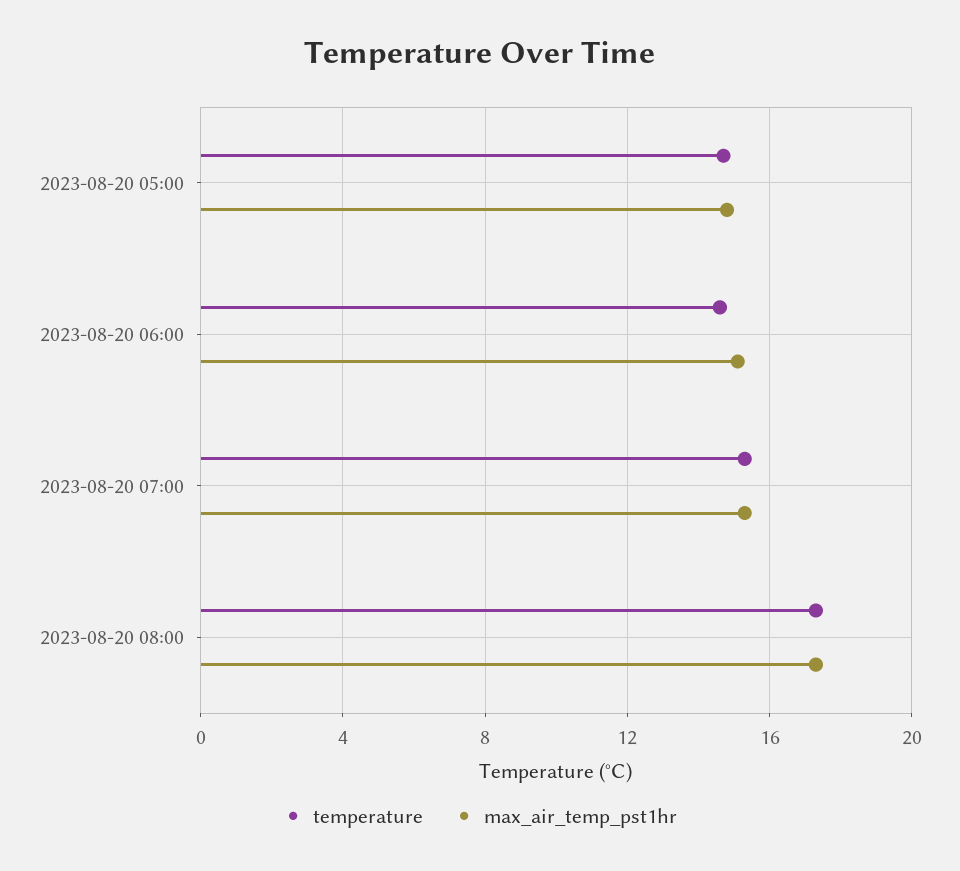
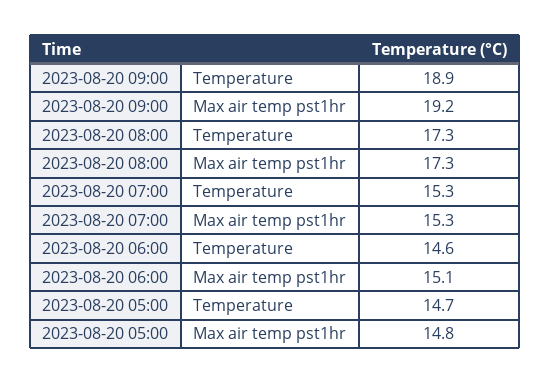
temperature, 2023-08-20 09:00: none -> 18.9
max_air_temp_pst1hr, 2023-08-20 09:00: none -> 19.2

